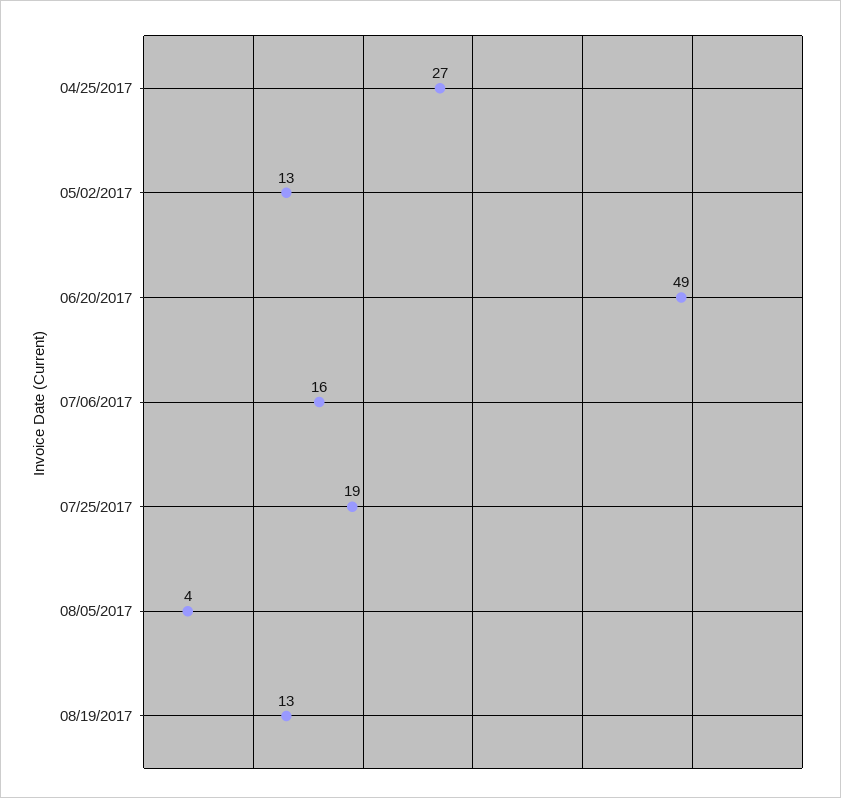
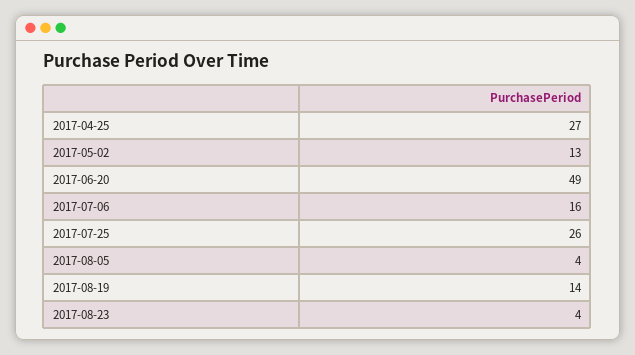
07/25/2017: 19 -> 26
08/19/2017: 13 -> 14
2017-08-23: none -> 4

